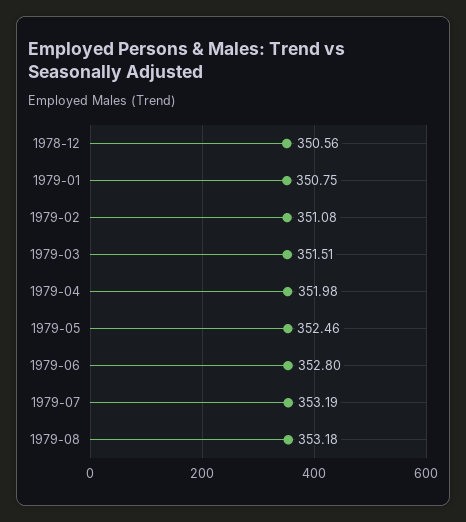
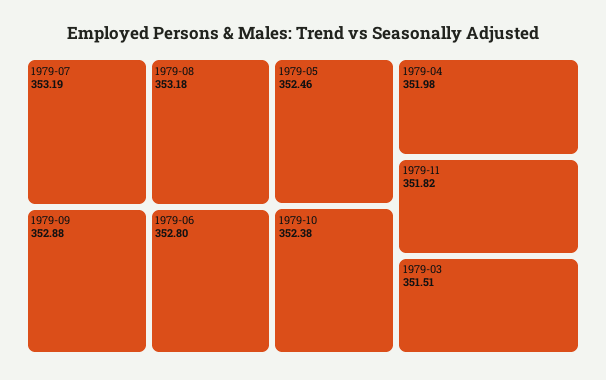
1978-12: 350.56 -> none
1979-01: 350.75 -> none
1979-02: 351.08 -> none
1979-09: none -> 352.88
1979-10: none -> 352.38
1979-11: none -> 351.82

